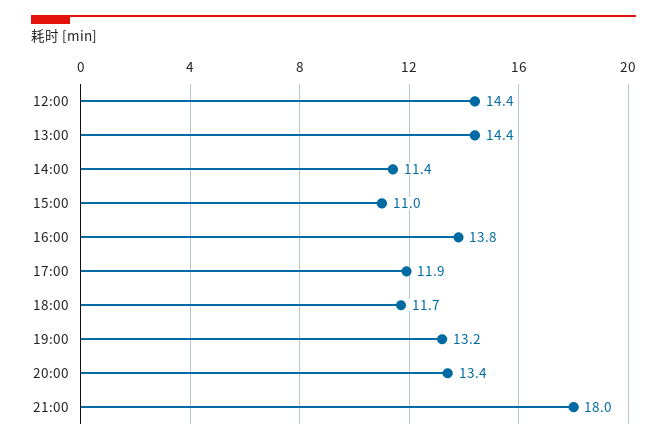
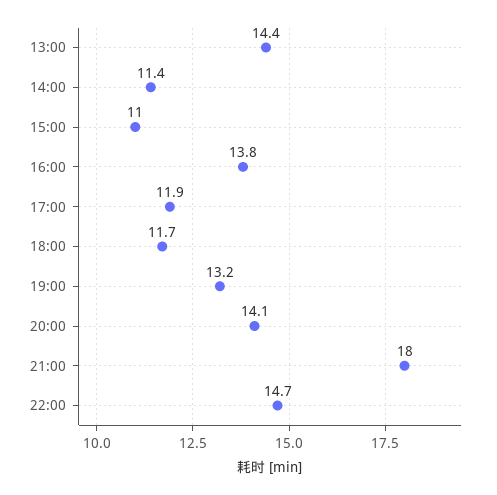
12:00: 14.4 -> none
20:00: 13.4 -> 14.1
22:00: none -> 14.7

